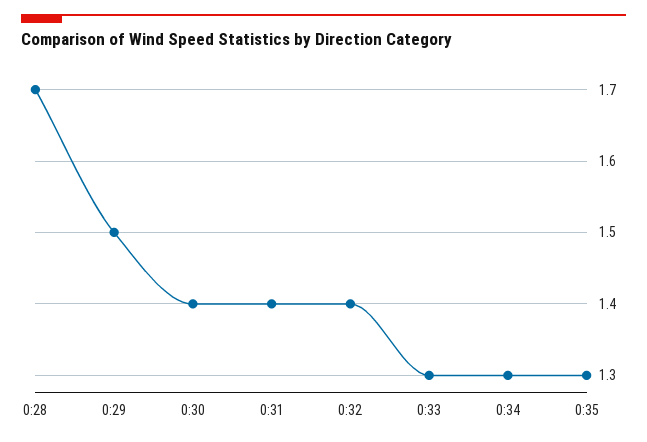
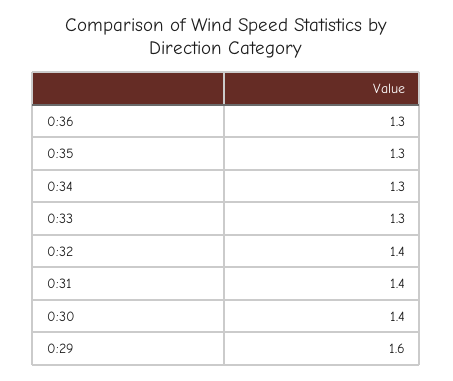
0:28: 1.7 -> none
0:29: 1.5 -> 1.6
0:36: none -> 1.3

